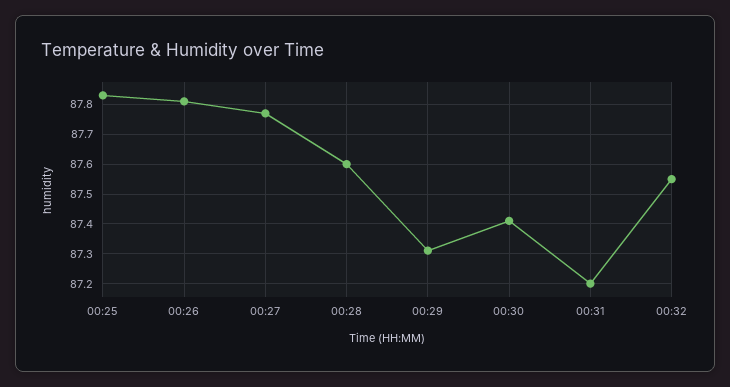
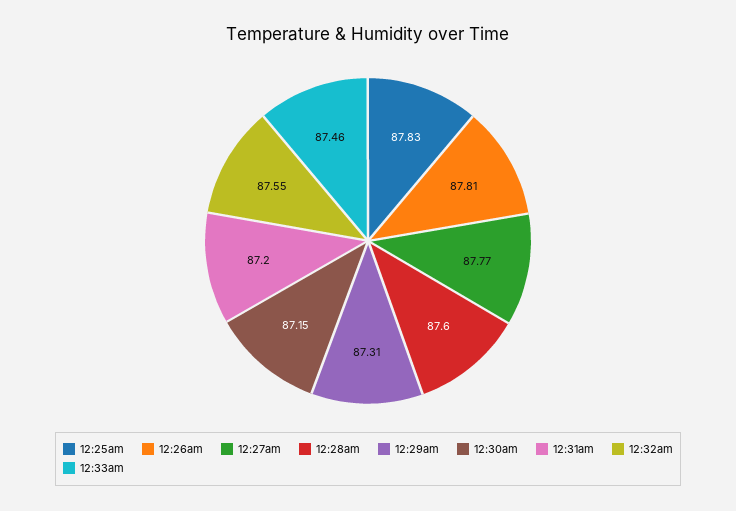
00:30: 87.4 -> 87.15
12:33am: none -> 87.46

